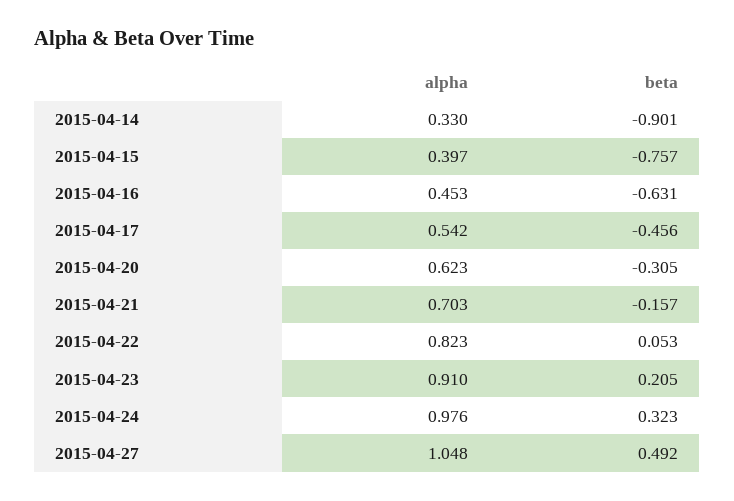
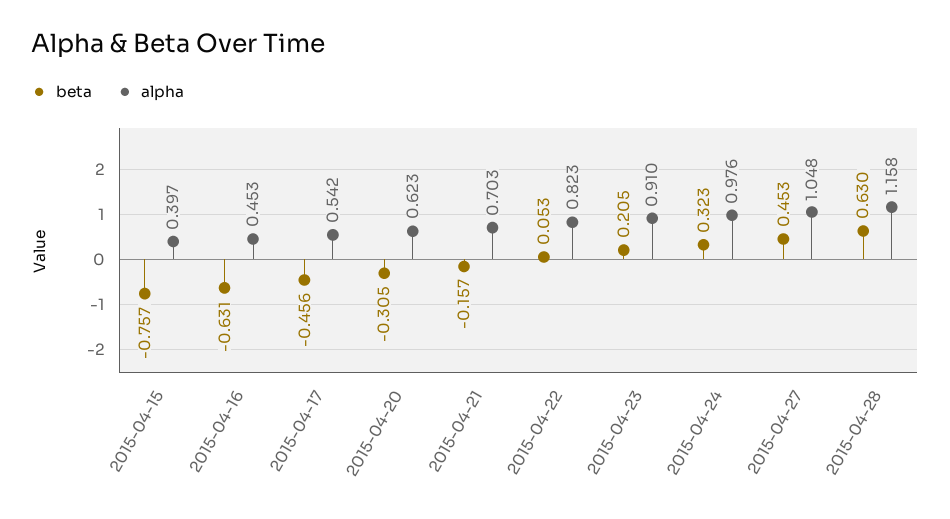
alpha, 2015-04-14: 0.33 -> none
beta, 2015-04-14: -0.901 -> none
beta, 2015-04-27: 0.492 -> 0.453
beta, 2015-04-28: none -> 0.63
alpha, 2015-04-28: none -> 1.158

